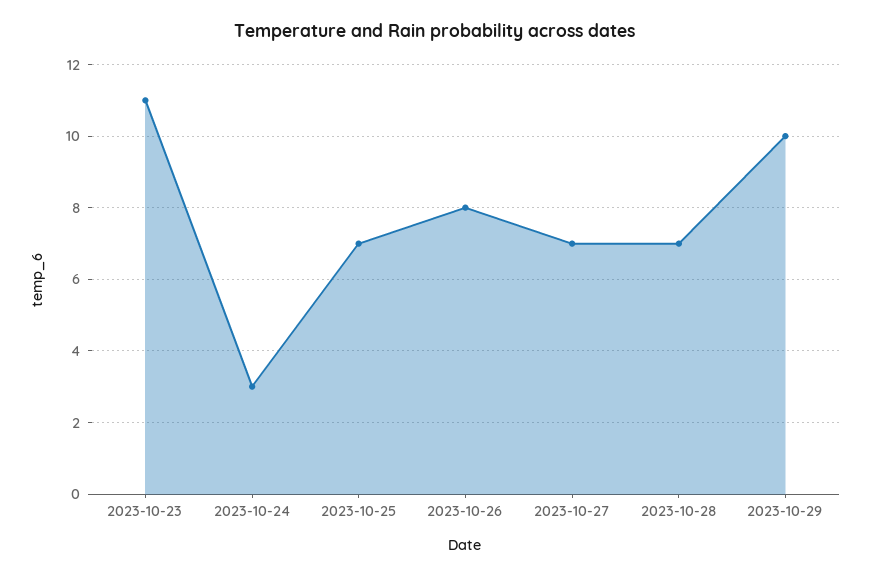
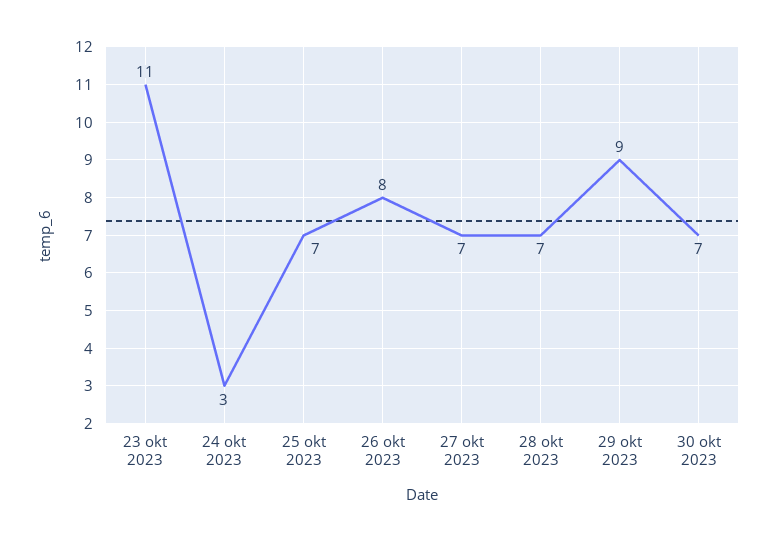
2023-10-29: 10 -> 9
30 okt 2023: none -> 7

